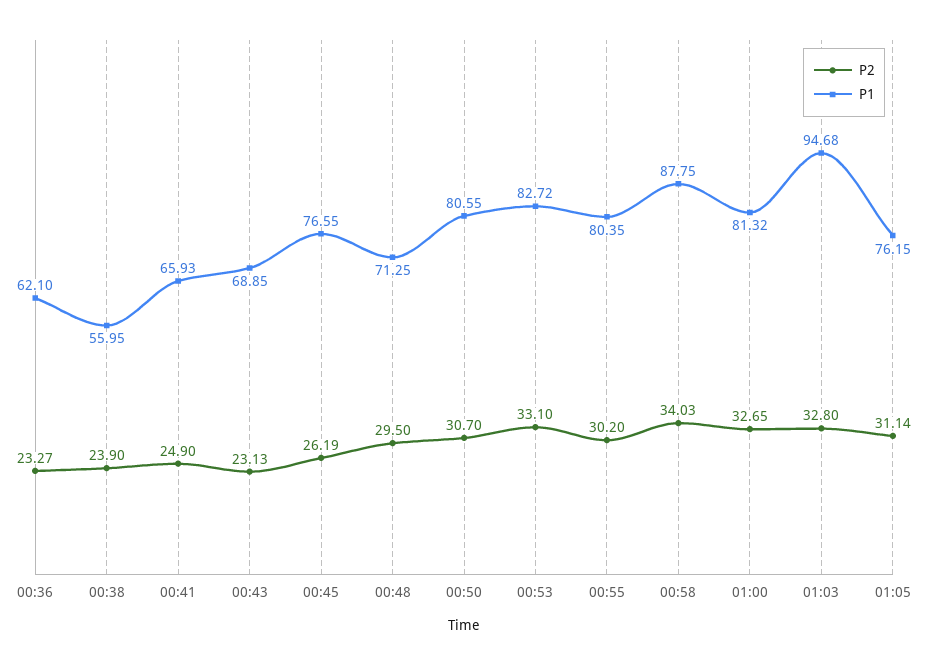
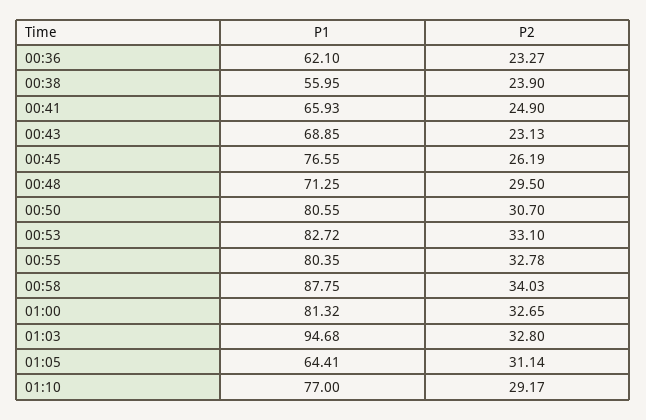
P2, 00:55: 30.2 -> 32.78
P1, 01:05: 76.15 -> 64.41
P1, 01:10: none -> 77
P2, 01:10: none -> 29.17

